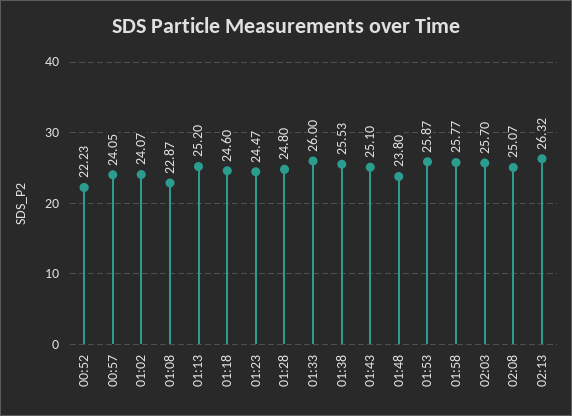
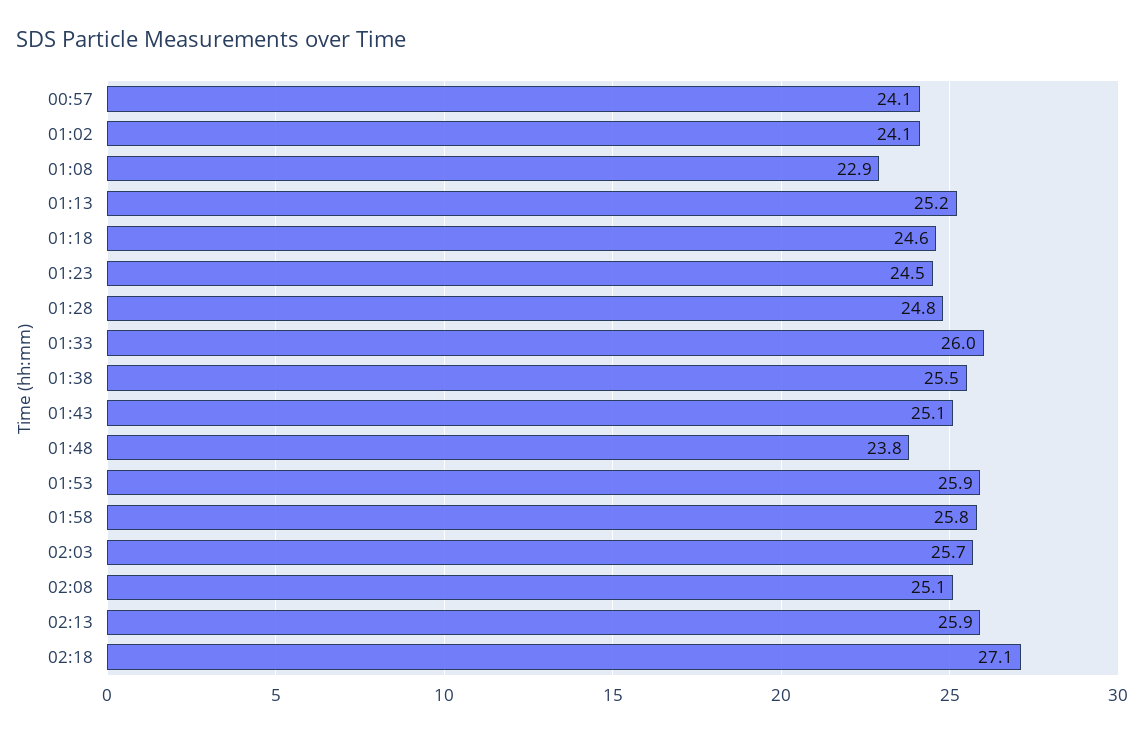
00:52: 22.23 -> none
02:13: 26.32 -> 25.9
02:18: none -> 27.1

